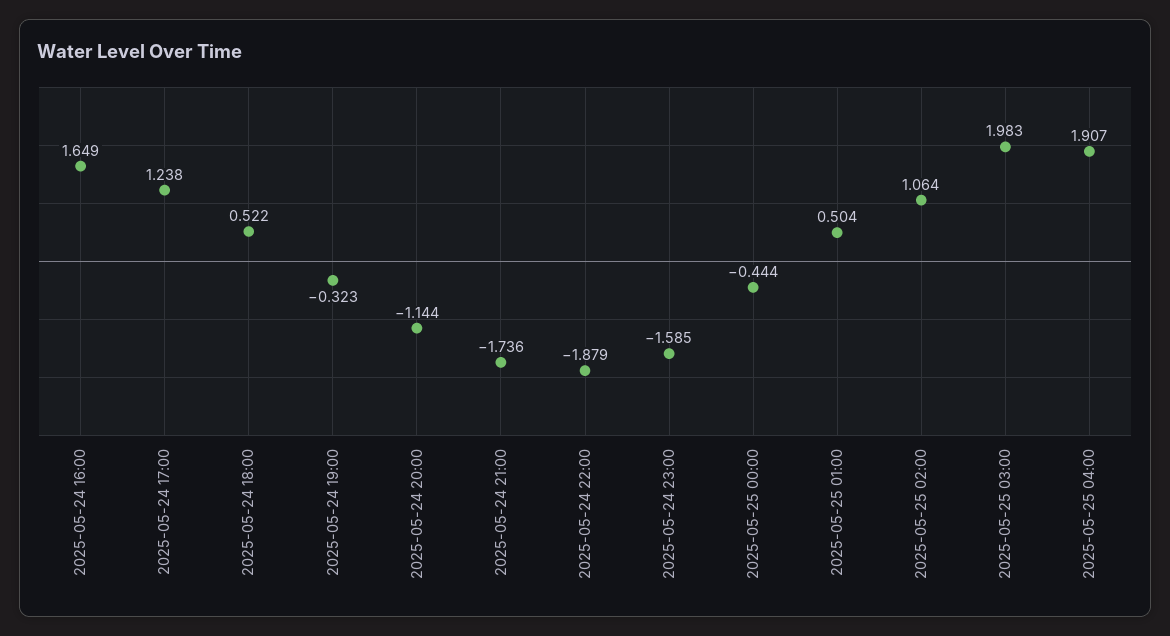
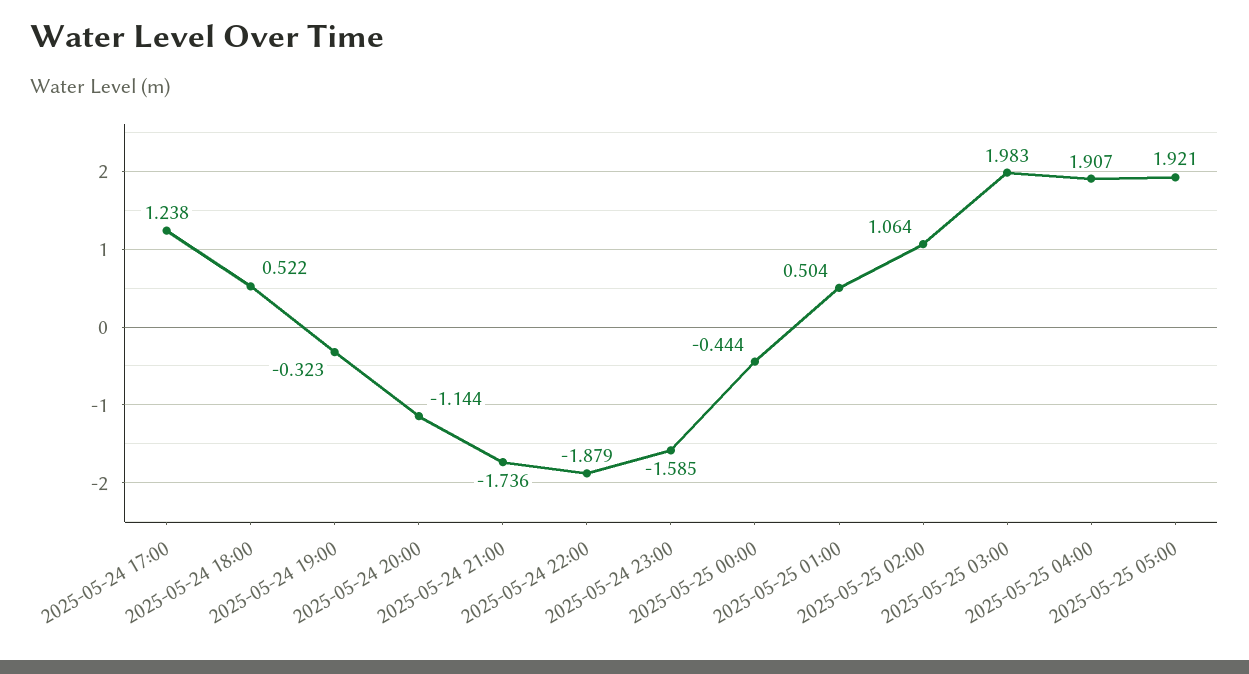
2025-05-24 16:00: 1.649 -> none
2025-05-25 05:00: none -> 1.921

